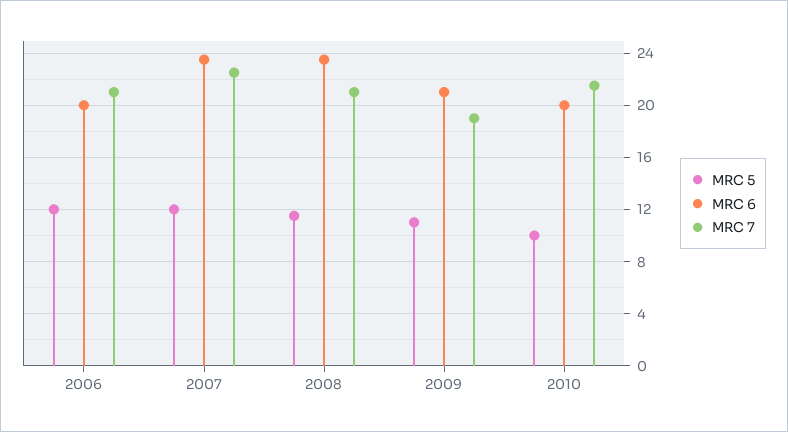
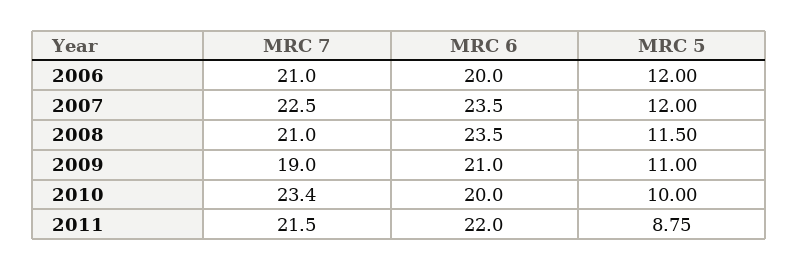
MRC 7, 2010: 21.5 -> 23.4
MRC 7, 2011: none -> 21.5
MRC 6, 2011: none -> 22
MRC 5, 2011: none -> 8.75

